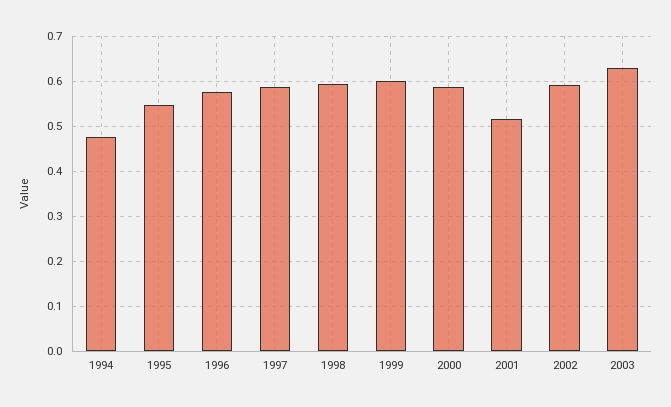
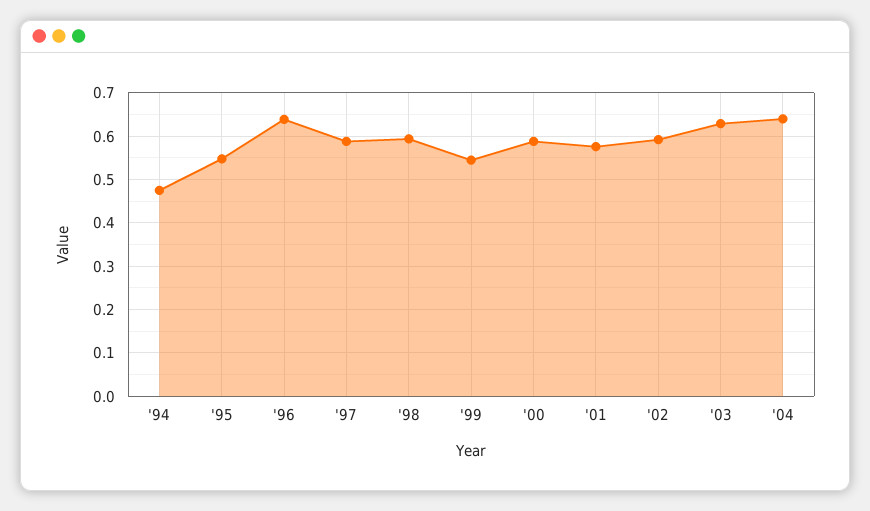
1996: 0.58 -> 0.64
1999: 0.6 -> 0.54
2001: 0.52 -> 0.58
'04: none -> 0.64

